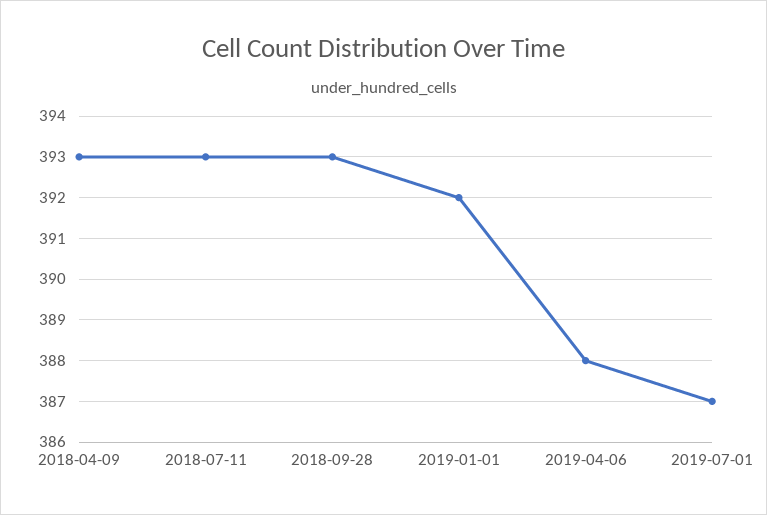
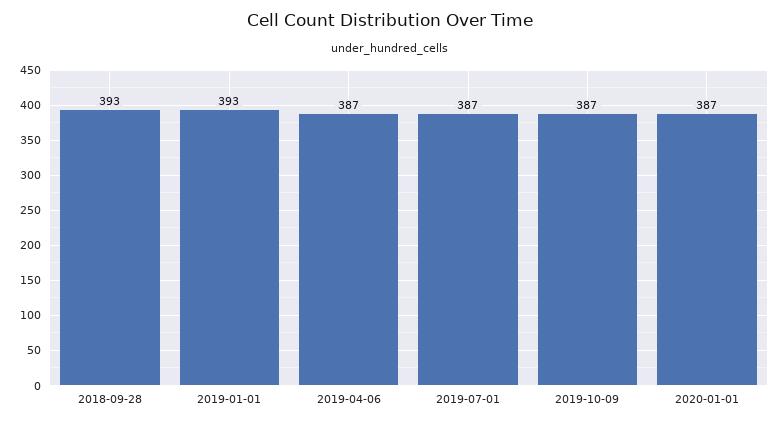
2018-04-09: 393 -> none
2018-07-11: 393 -> none
2019-01-01: 392 -> 393
2019-04-06: 388 -> 387
2019-10-09: none -> 387
2020-01-01: none -> 387

